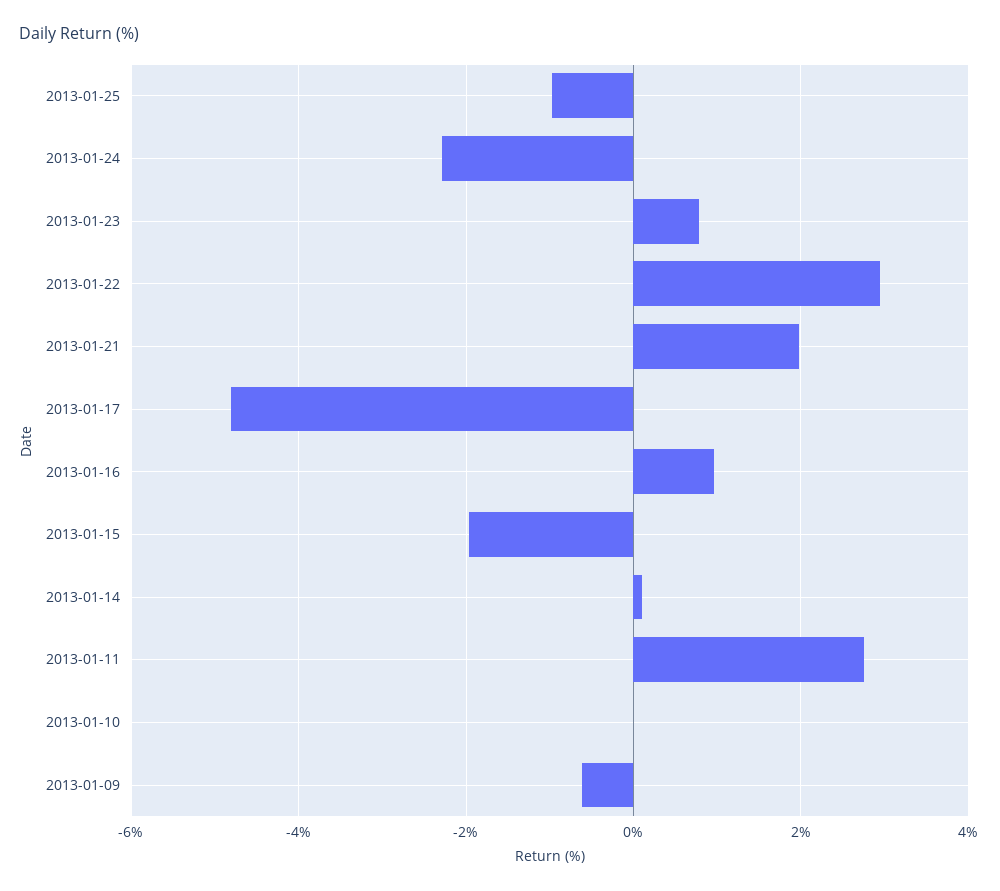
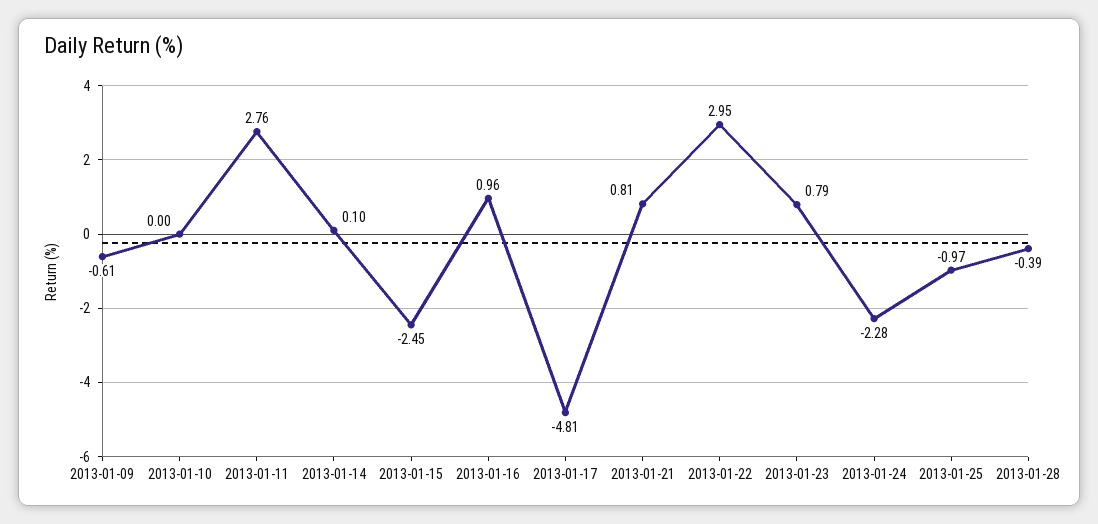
2013-01-21: 2 -> 0.81
2013-01-15: -2 -> -2.45
2013-01-28: none -> -0.39

